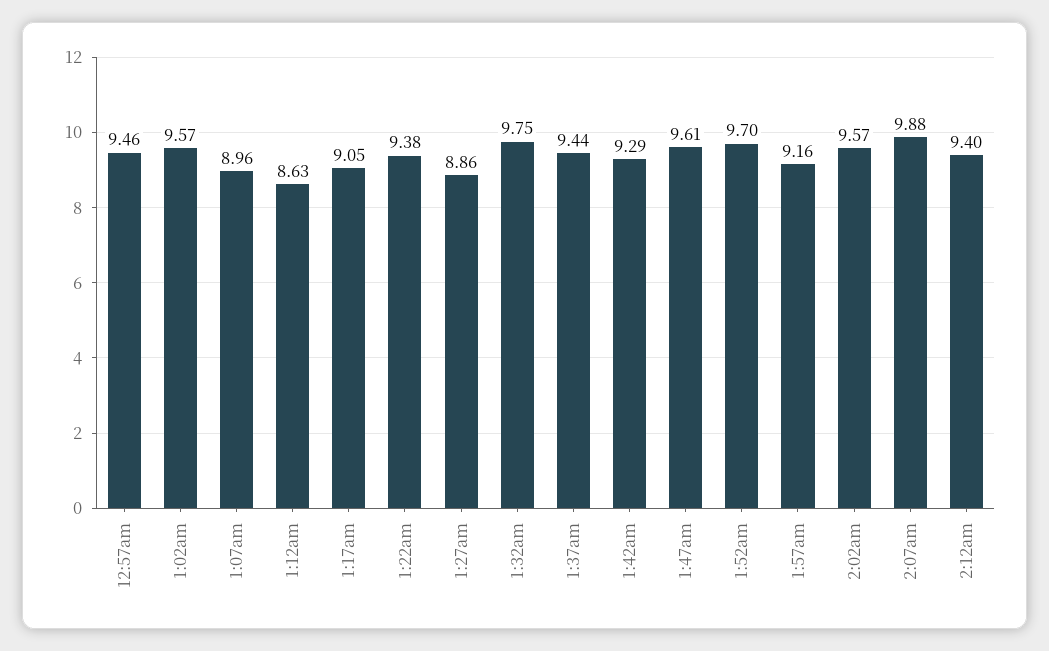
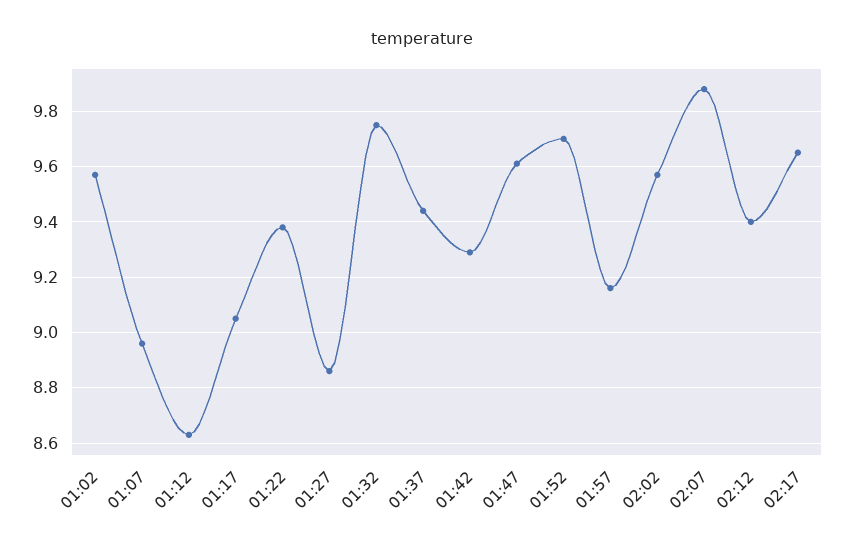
12:57am: 9.46 -> none
02:17: none -> 9.65

